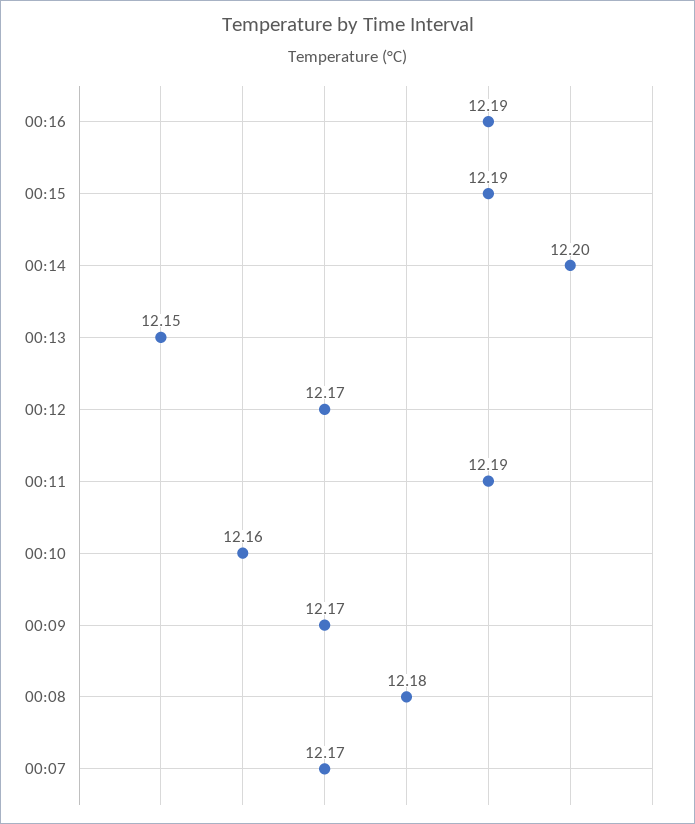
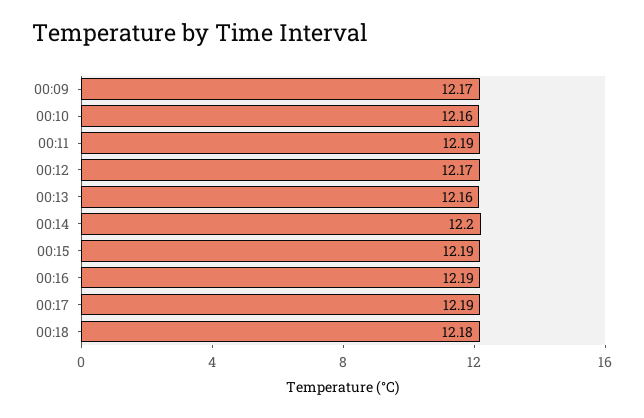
00:13: 12.15 -> 12.16
00:08: 12.18 -> none
00:07: 12.17 -> none
00:17: none -> 12.19
00:18: none -> 12.18

